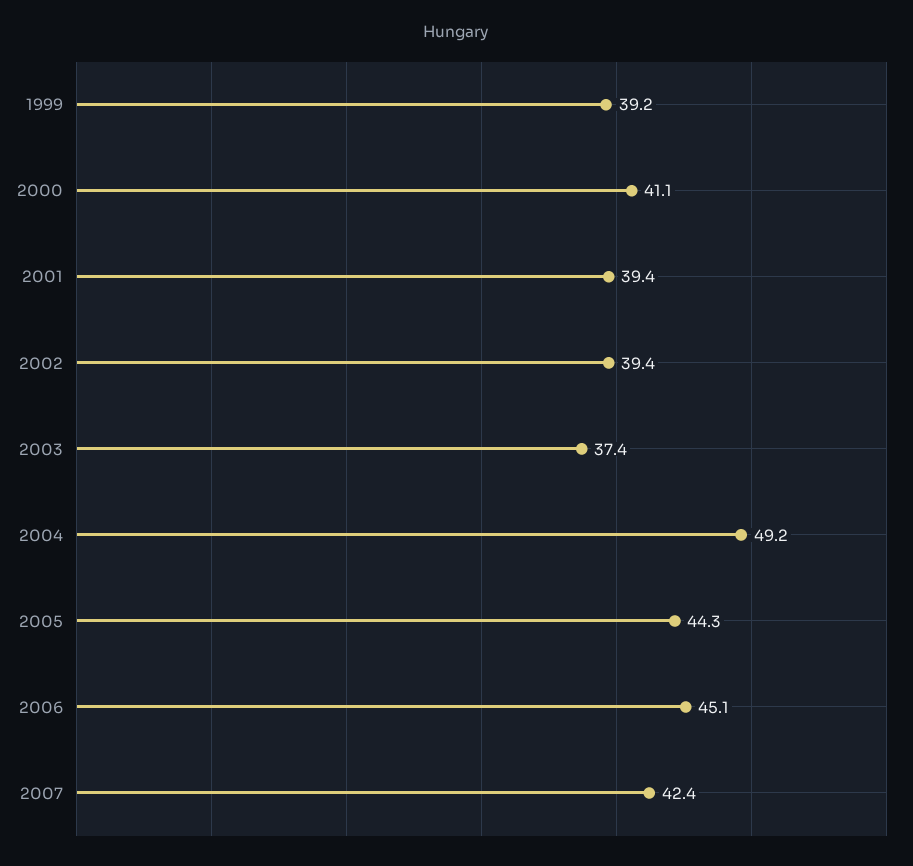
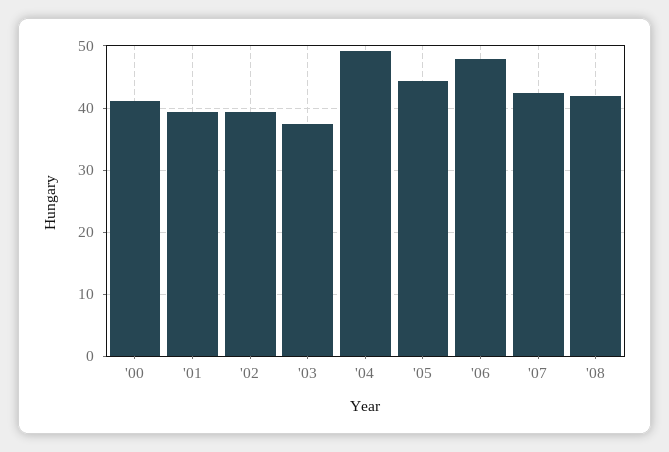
1999: 39.2 -> none
2006: 45.1 -> 48
'08: none -> 42

